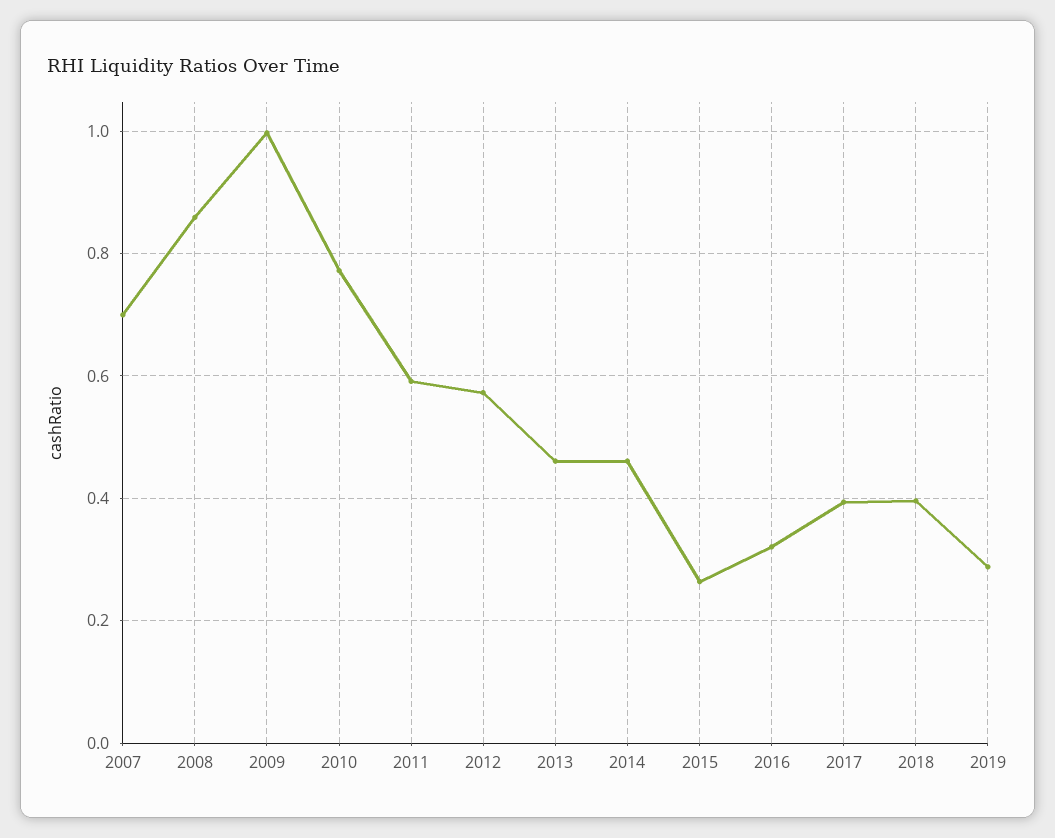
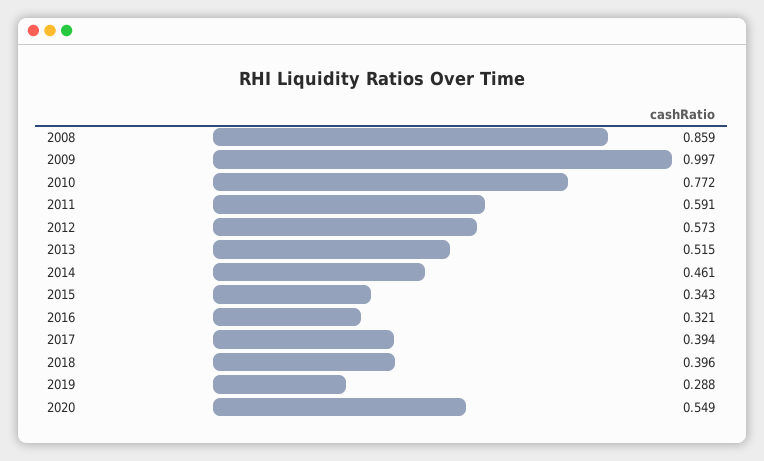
2007: 0.7 -> none
2013: 0.46 -> 0.515
2015: 0.26 -> 0.343
2020: none -> 0.549

